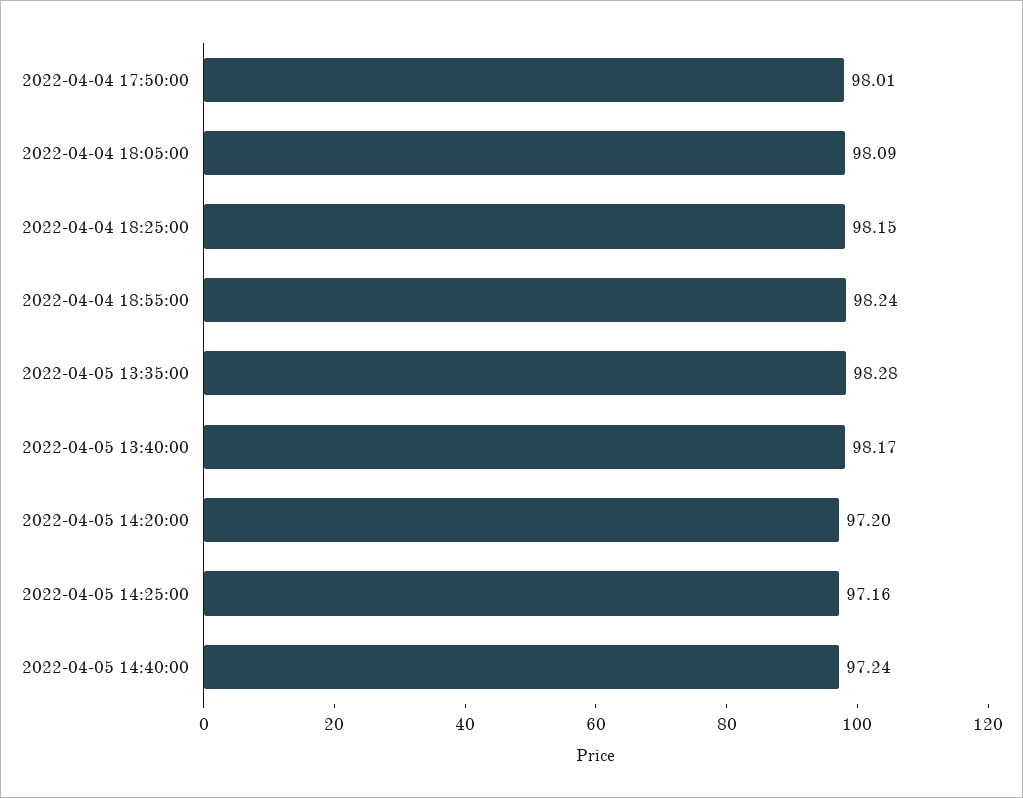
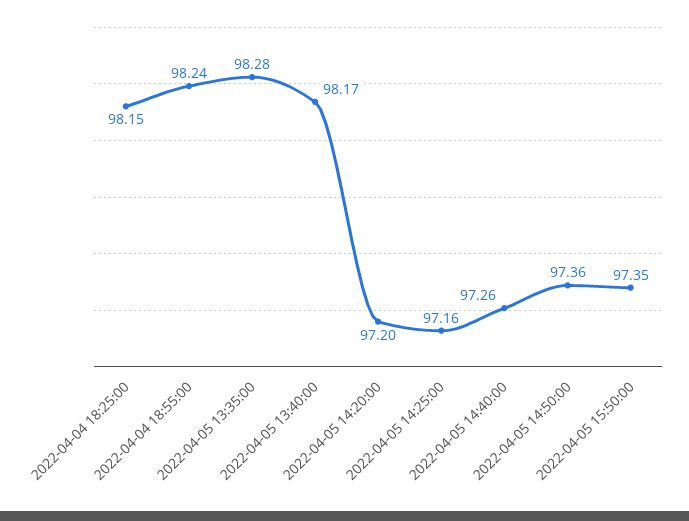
2022-04-04 17:50:00: 98.01 -> none
2022-04-04 18:05:00: 98.09 -> none
2022-04-05 14:40:00: 97.24 -> 97.26
2022-04-05 14:50:00: none -> 97.36
2022-04-05 15:50:00: none -> 97.35

